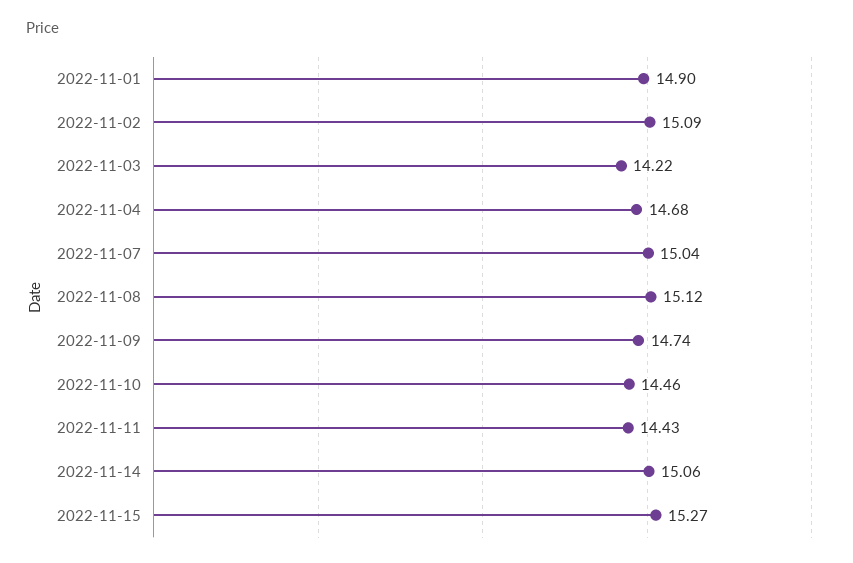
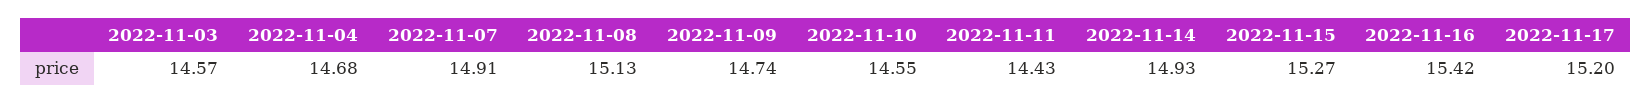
2022-11-01: 14.9 -> none
2022-11-02: 15.09 -> none
2022-11-03: 14.22 -> 14.57
2022-11-07: 15.04 -> 14.91
2022-11-08: 15.12 -> 15.13
2022-11-10: 14.46 -> 14.55
2022-11-14: 15.06 -> 14.93
2022-11-16: none -> 15.42
2022-11-17: none -> 15.2

